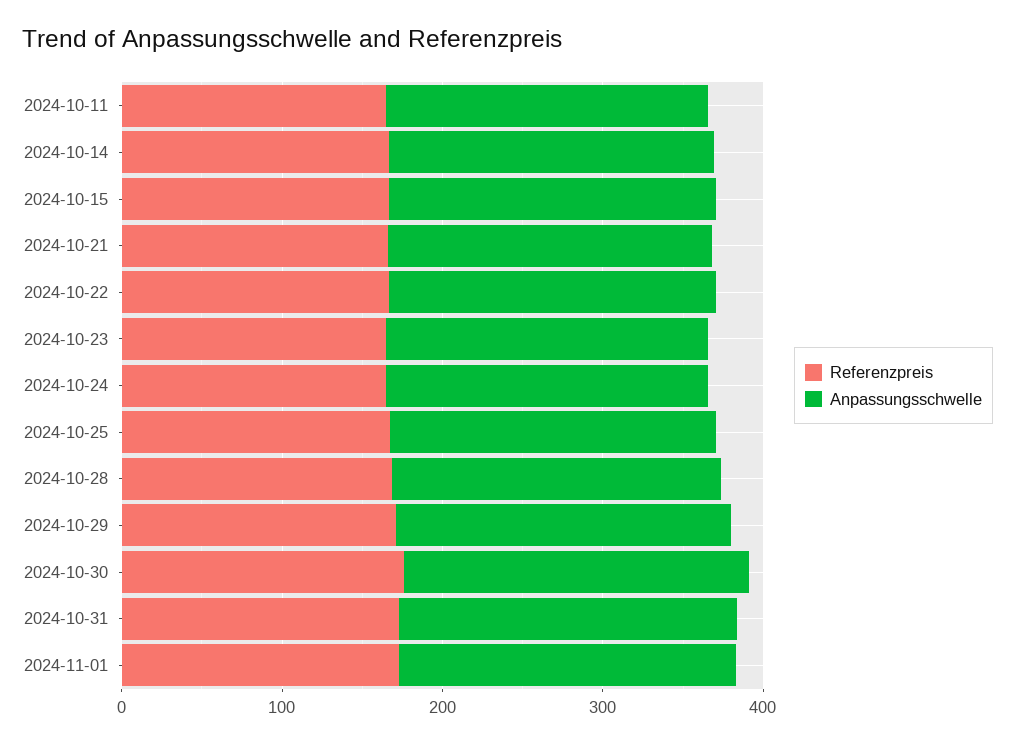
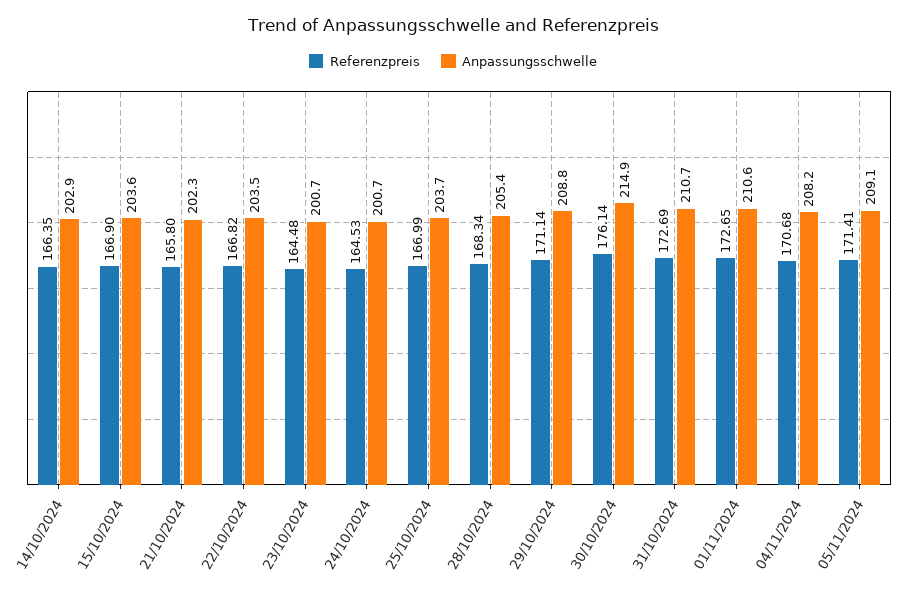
Referenzpreis, 2024-10-11: 160 -> none
Anpassungsschwelle, 2024-10-11: 200 -> none
Referenzpreis, 04/11/2024: none -> 170.68
Anpassungsschwelle, 04/11/2024: none -> 208.2
Referenzpreis, 05/11/2024: none -> 171.41
Anpassungsschwelle, 05/11/2024: none -> 209.1

